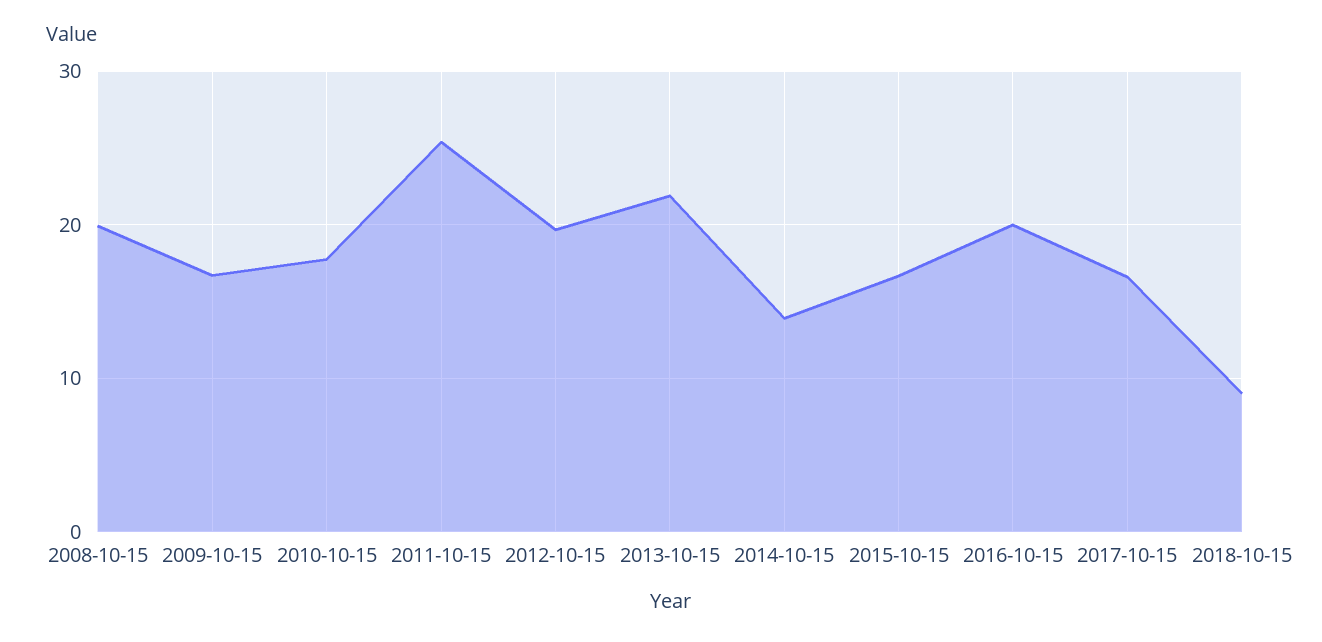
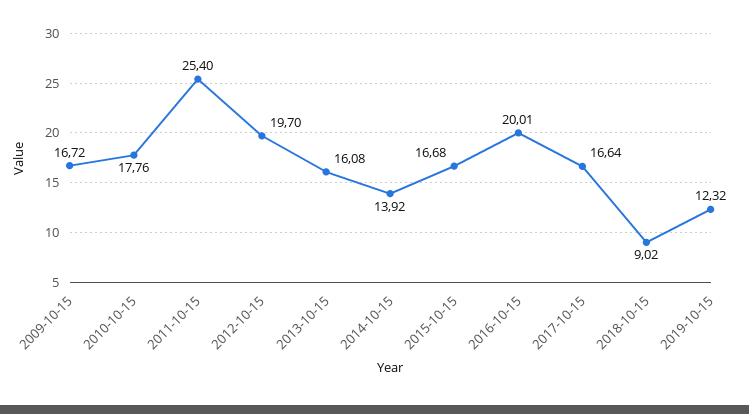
2008-10-15: 20 -> none
2013-10-15: 22 -> 16.08
2019-10-15: none -> 12.32

